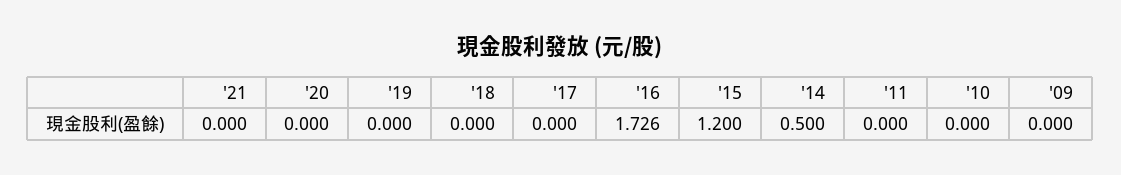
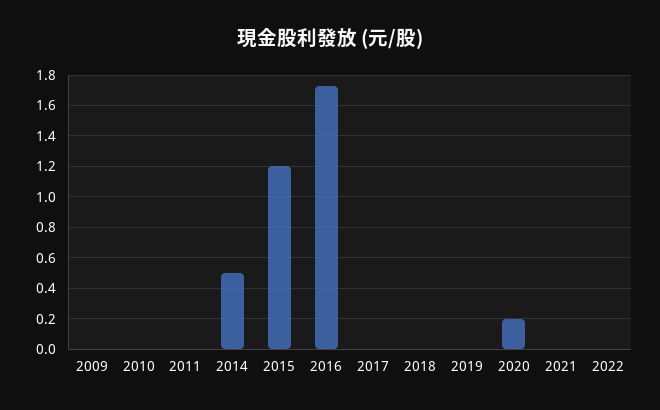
'20: 0 -> 0.2
2022: none -> 0

